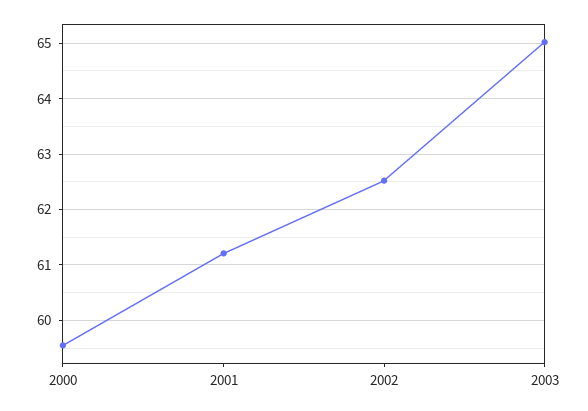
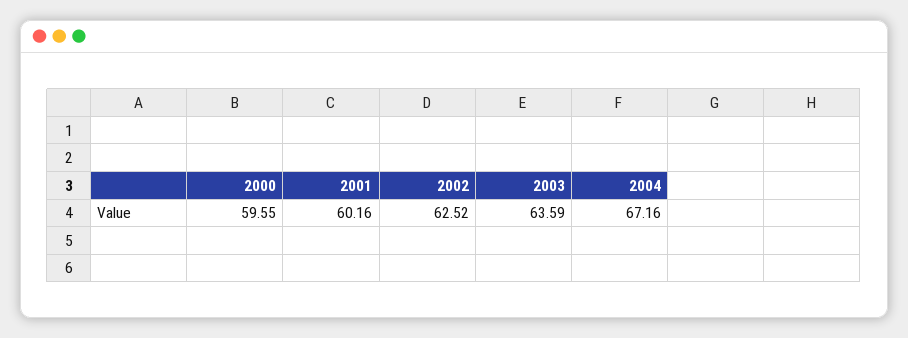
2001: 61.2 -> 60.16
2003: 65 -> 63.59
2004: none -> 67.16

